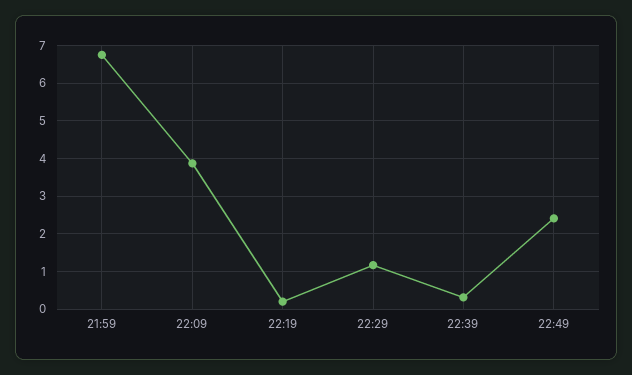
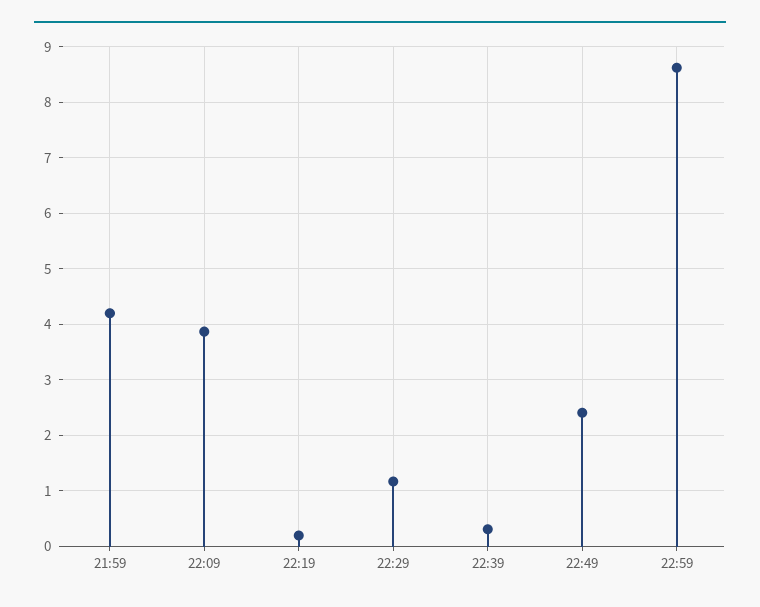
21:59: 6.8 -> 4.2
22:59: none -> 8.6

